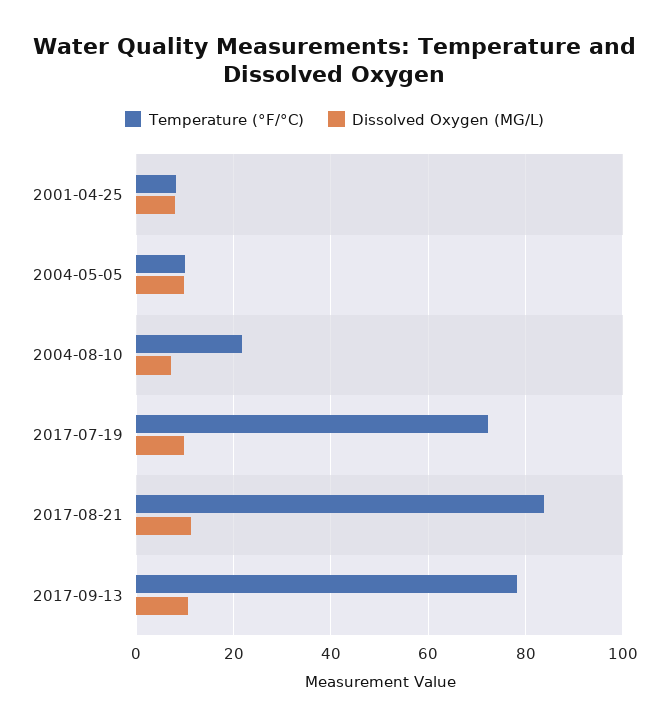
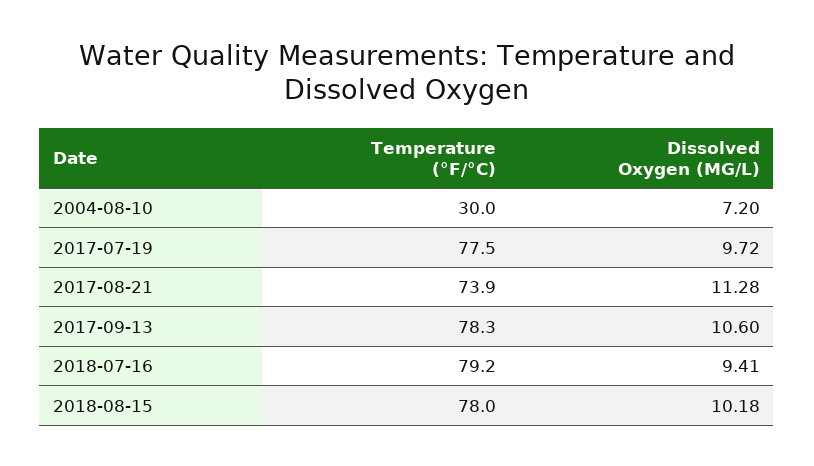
Temperature (°F/°C), 2001-04-25: 8 -> none
Dissolved Oxygen (MG/L), 2001-04-25: 8 -> none
Temperature (°F/°C), 2004-05-05: 10 -> none
Dissolved Oxygen (MG/L), 2004-05-05: 10 -> none
Temperature (°F/°C), 2004-08-10: 22 -> 30
Temperature (°F/°C), 2017-07-19: 72 -> 77.5
Temperature (°F/°C), 2017-08-21: 84 -> 73.9
Temperature (°F/°C), 2018-07-16: none -> 79.2
Dissolved Oxygen (MG/L), 2018-07-16: none -> 9.41
Temperature (°F/°C), 2018-08-15: none -> 78
Dissolved Oxygen (MG/L), 2018-08-15: none -> 10.18

